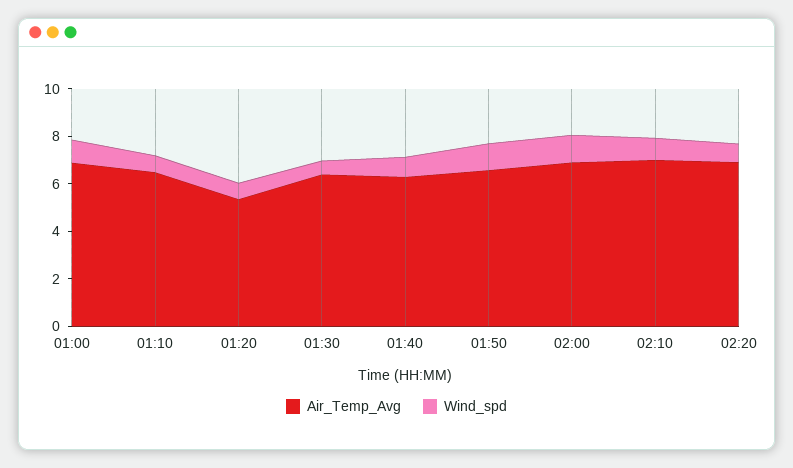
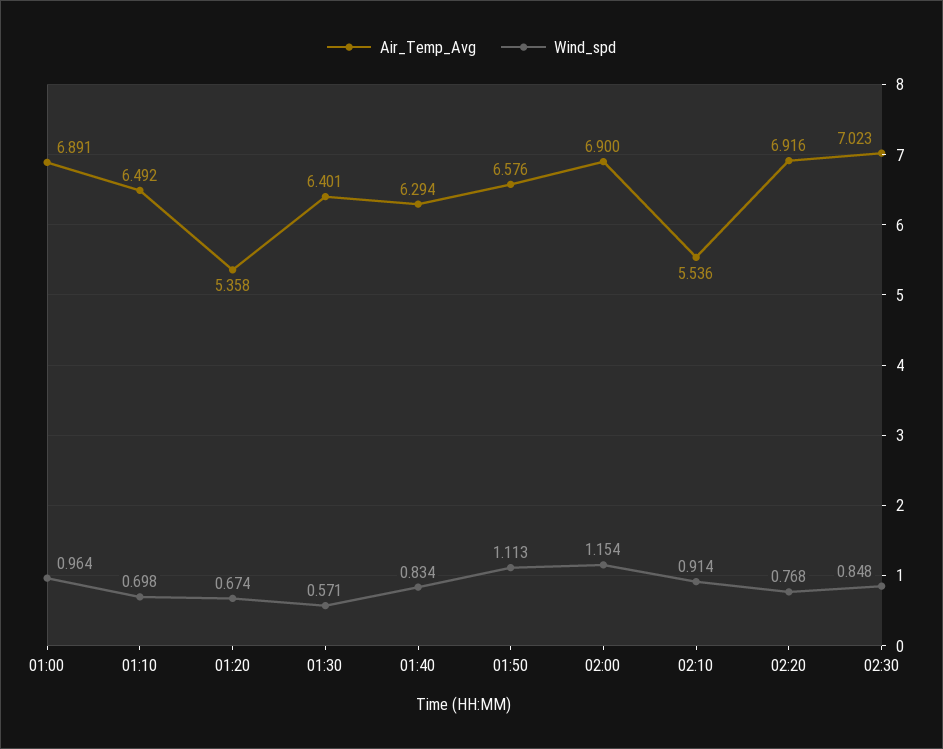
Air_Temp_Avg, 02:10: 7 -> 5.536
Air_Temp_Avg, 02:30: none -> 7.023
Wind_spd, 02:30: none -> 0.848

